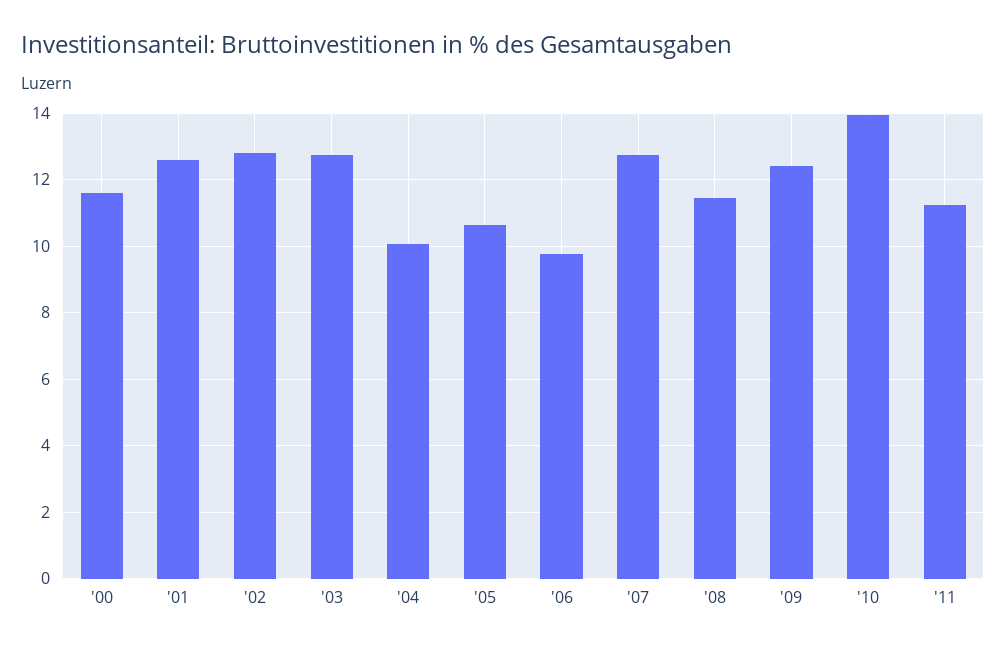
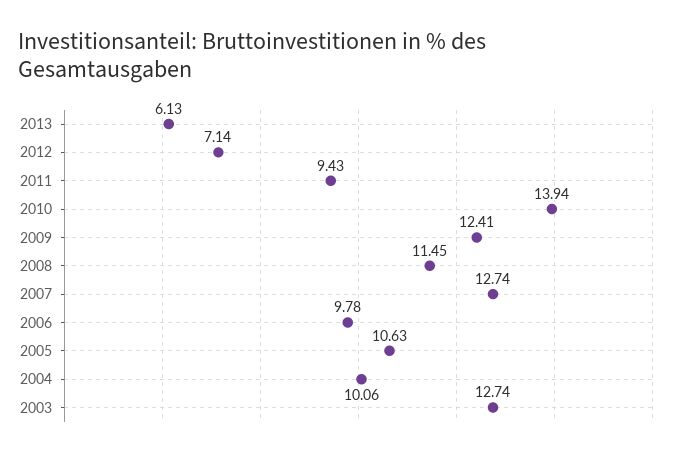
'00: 11.6 -> none
'01: 12.6 -> none
'02: 12.8 -> none
'11: 11.2 -> 9.43
2013: none -> 6.13
2012: none -> 7.14

